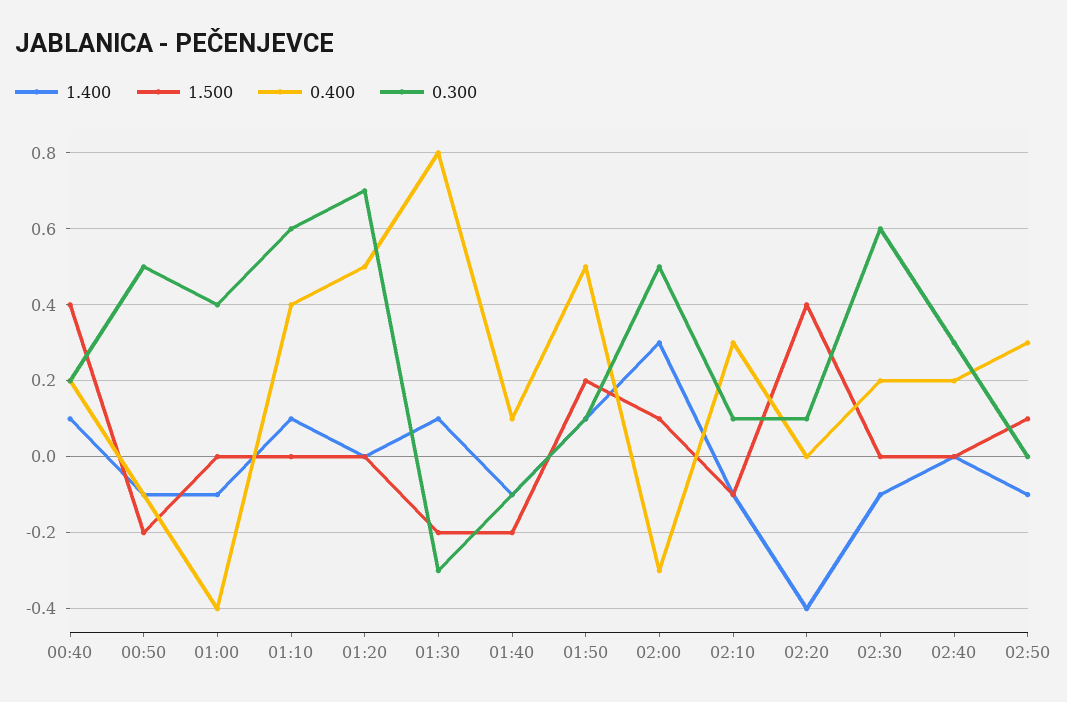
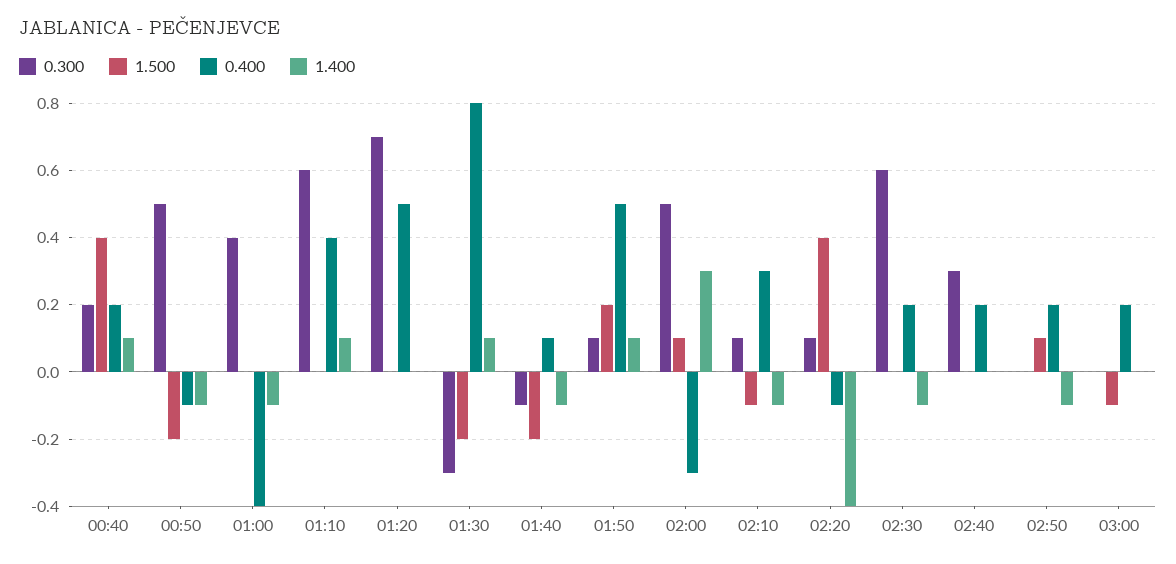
0.400, 02:20: 0 -> -0.1
0.400, 02:50: 0.3 -> 0.2
0.300, 03:00: none -> 0
1.500, 03:00: none -> -0.1
0.400, 03:00: none -> 0.2
1.400, 03:00: none -> 0

